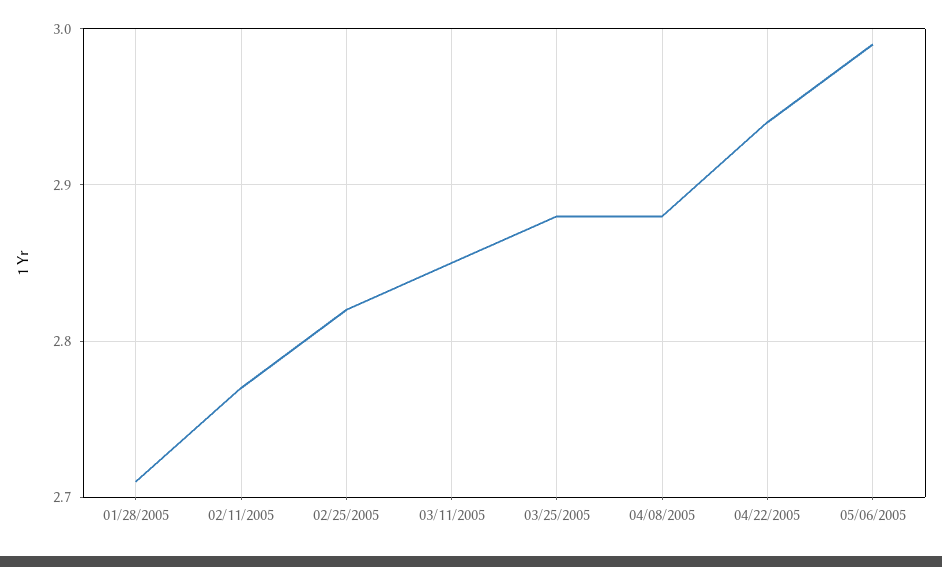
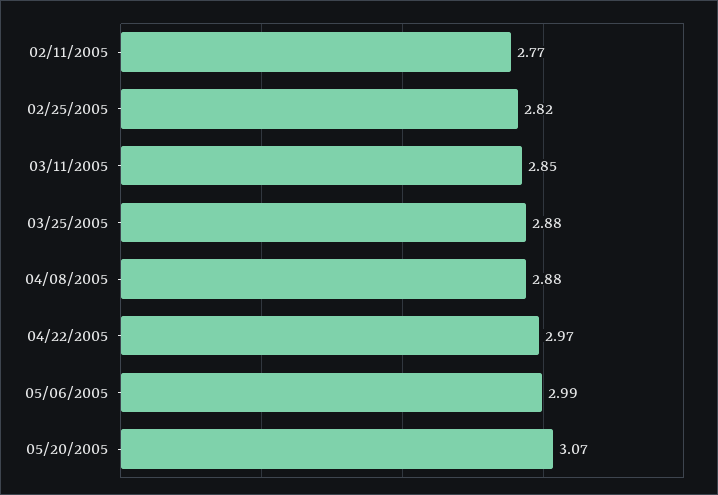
01/28/2005: 2.71 -> none
04/22/2005: 2.94 -> 2.97
05/20/2005: none -> 3.07

